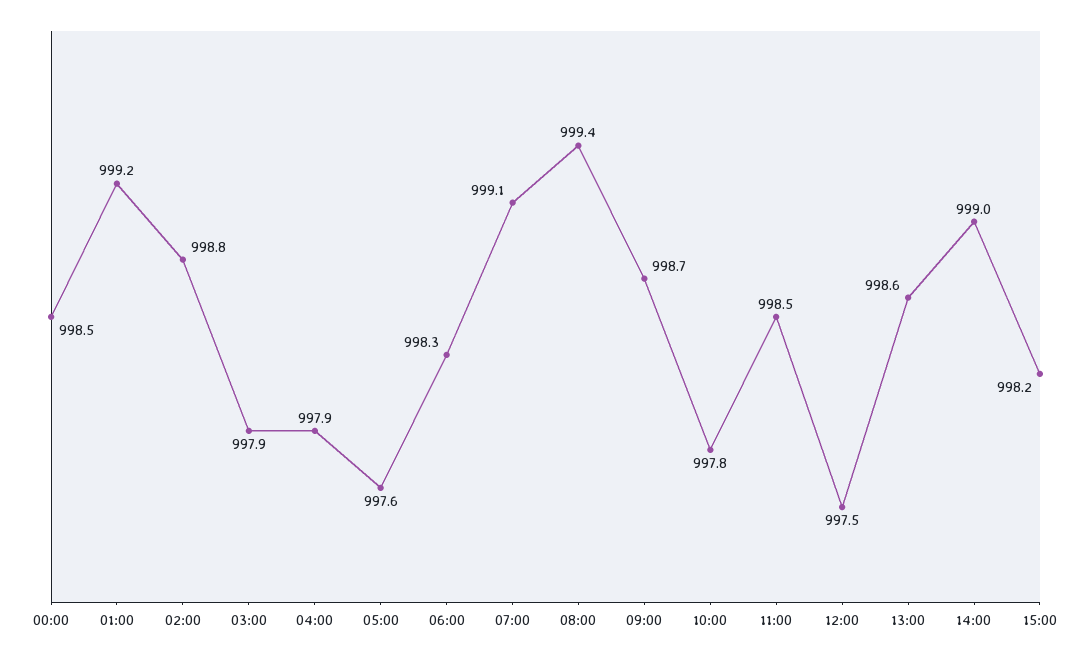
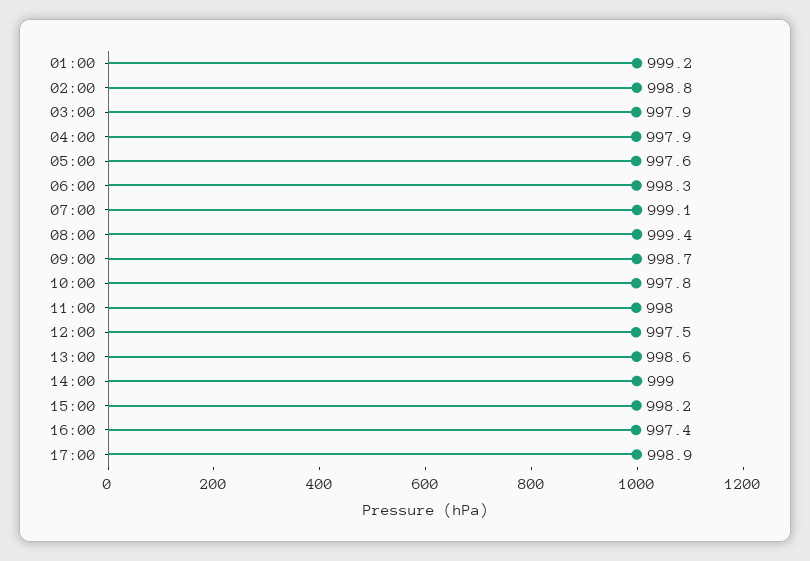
00:00: 998.5 -> none
11:00: 998.5 -> 998
16:00: none -> 997.4
17:00: none -> 998.9

